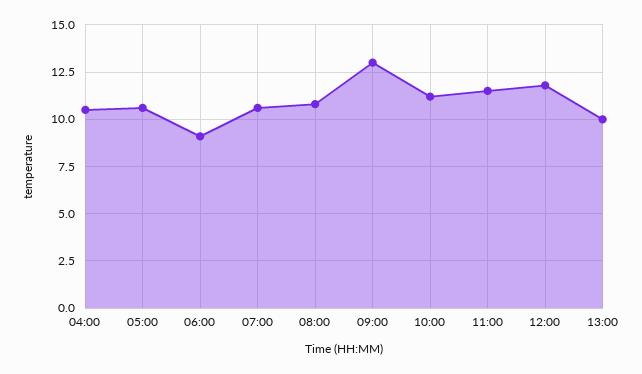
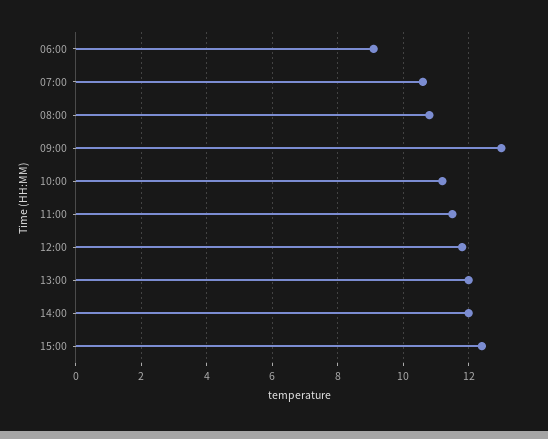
04:00: 10.5 -> none
05:00: 10.5 -> none
13:00: 10 -> 12
14:00: none -> 12
15:00: none -> 12.5

